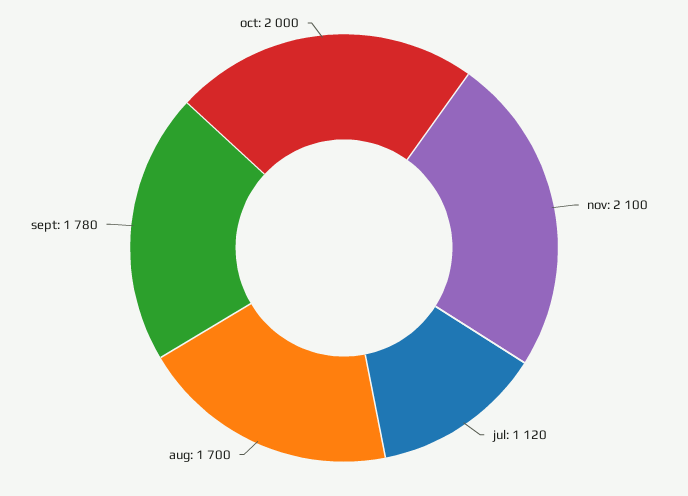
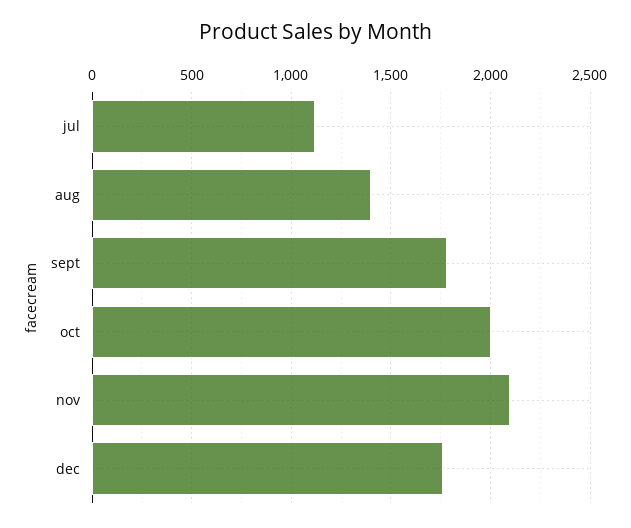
aug: 1700 -> 1400
dec: none -> 1750

